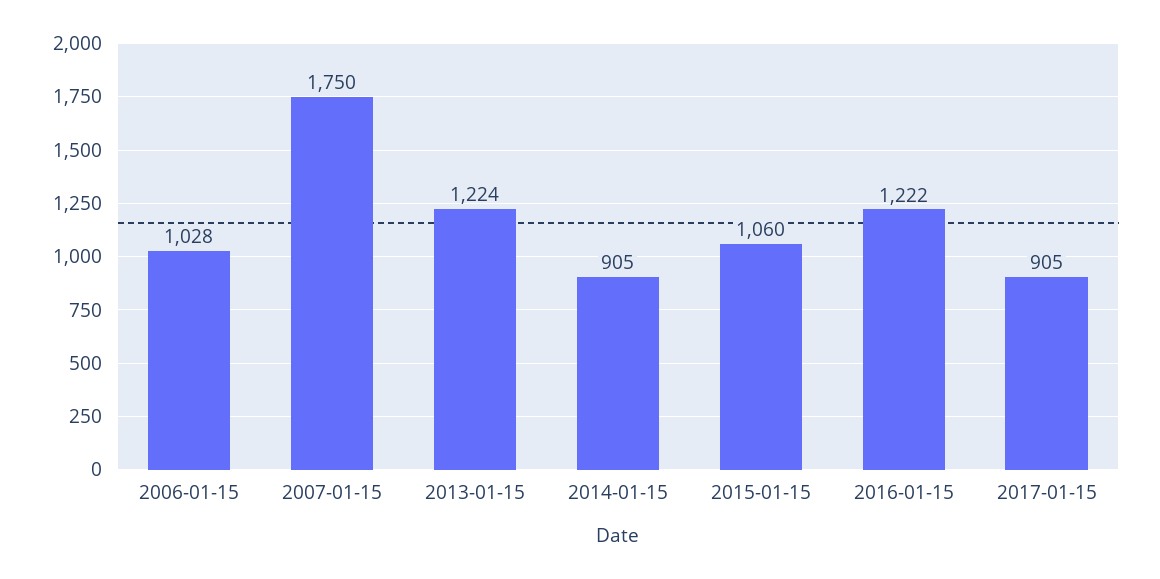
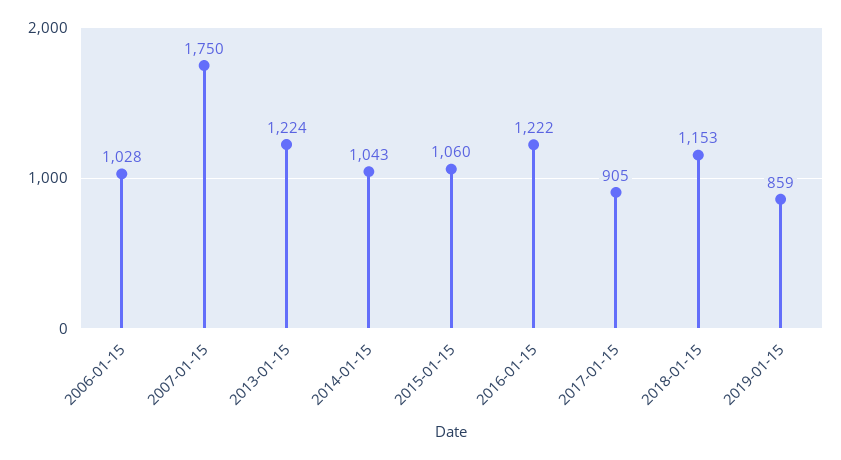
2014-01-15: 905 -> 1043
2018-01-15: none -> 1153
2019-01-15: none -> 859

